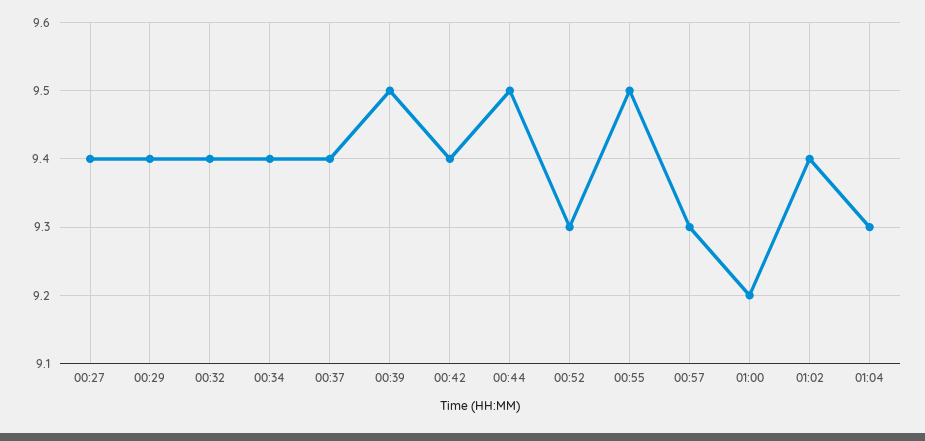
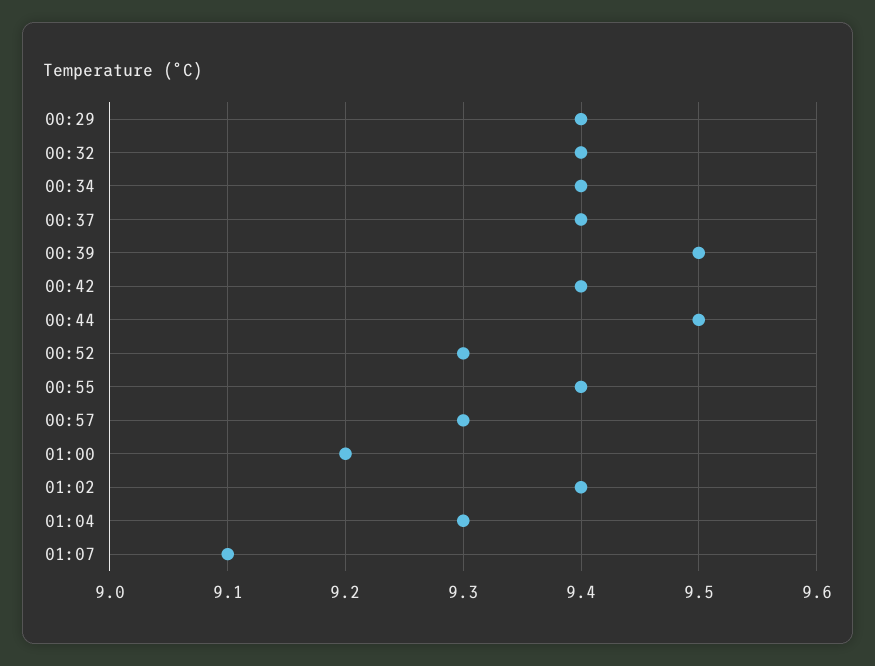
00:27: 9.4 -> none
00:55: 9.5 -> 9.4
01:07: none -> 9.1

